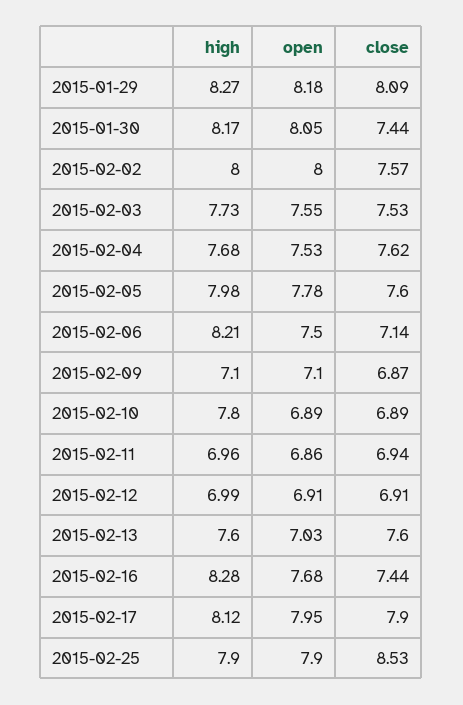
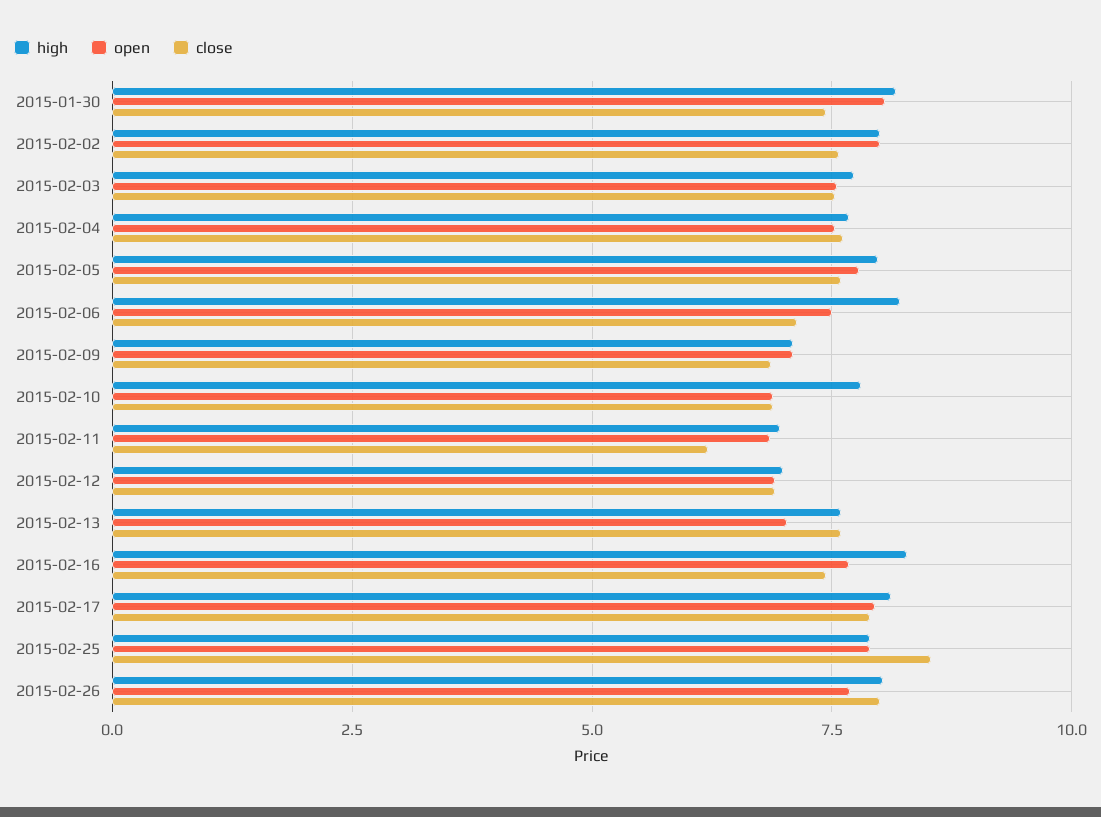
high, 2015-01-29: 8.27 -> none
open, 2015-01-29: 8.18 -> none
close, 2015-01-29: 8.09 -> none
close, 2015-02-11: 6.94 -> 6.25
high, 2015-02-26: none -> 8
open, 2015-02-26: none -> 7.75
close, 2015-02-26: none -> 8

